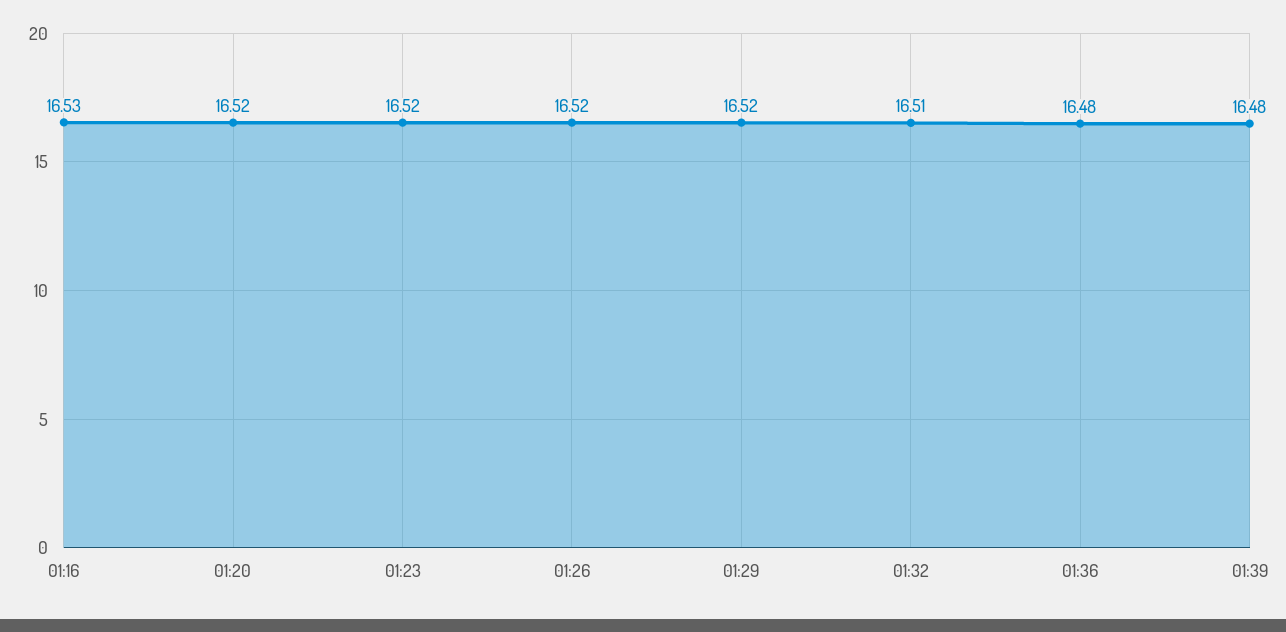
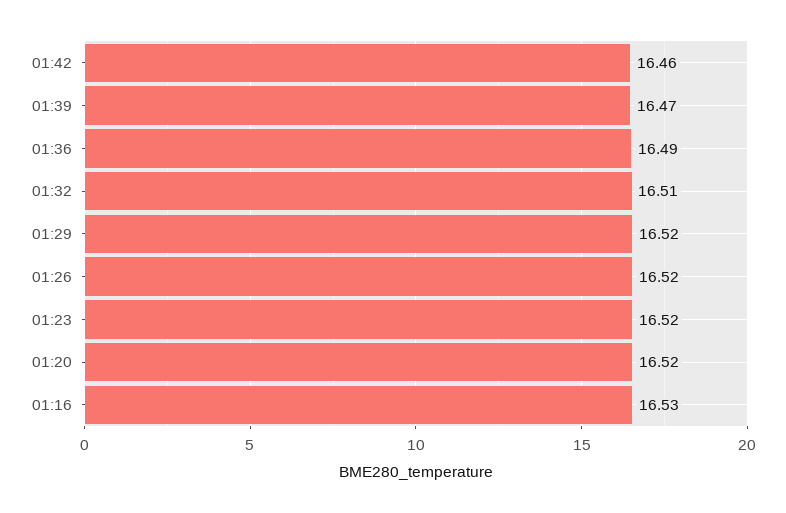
01:36: 16.48 -> 16.49
01:39: 16.48 -> 16.47
01:42: none -> 16.46

